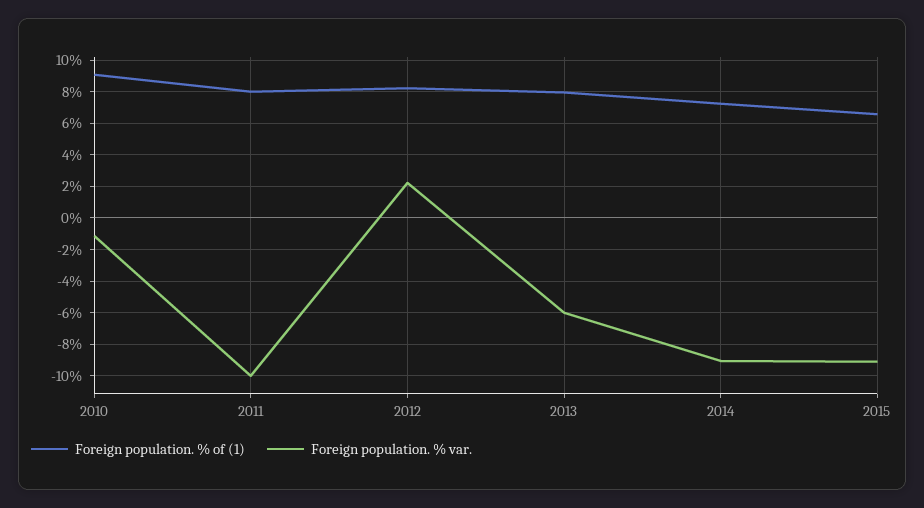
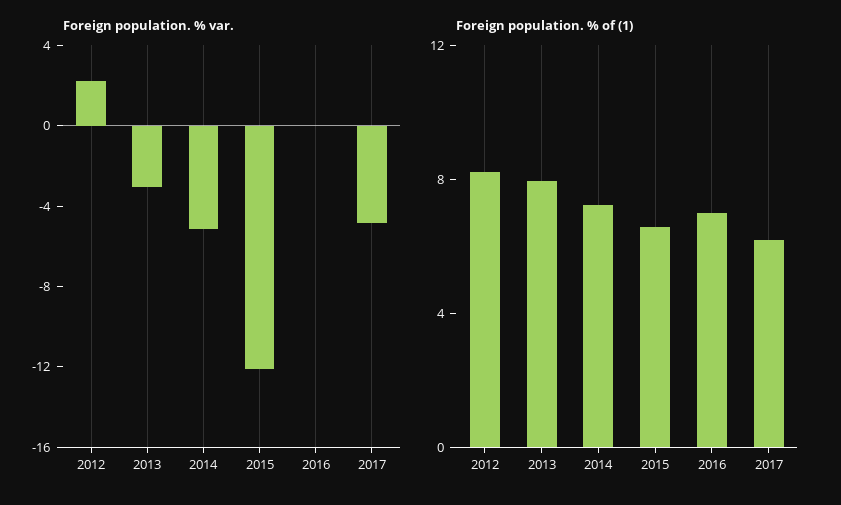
Foreign population. % of (1), 2010: 9 -> none
Foreign population. % var., 2010: -1 -> none
Foreign population. % of (1), 2011: 8 -> none
Foreign population. % var., 2011: -10 -> none
Foreign population. % var., 2013: -6 -> -3
Foreign population. % var., 2014: -9 -> -5
Foreign population. % var., 2015: -9 -> -12
Foreign population. % var., 2016: none -> 0
Foreign population. % var., 2017: none -> -5
Foreign population. % of (1), 2016: none -> 7
Foreign population. % of (1), 2017: none -> 6

